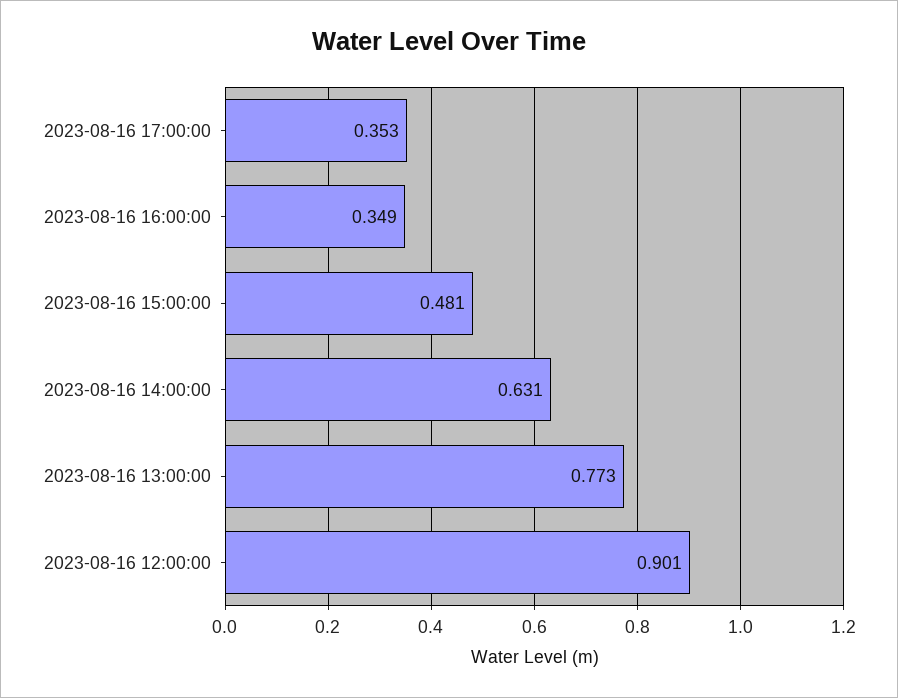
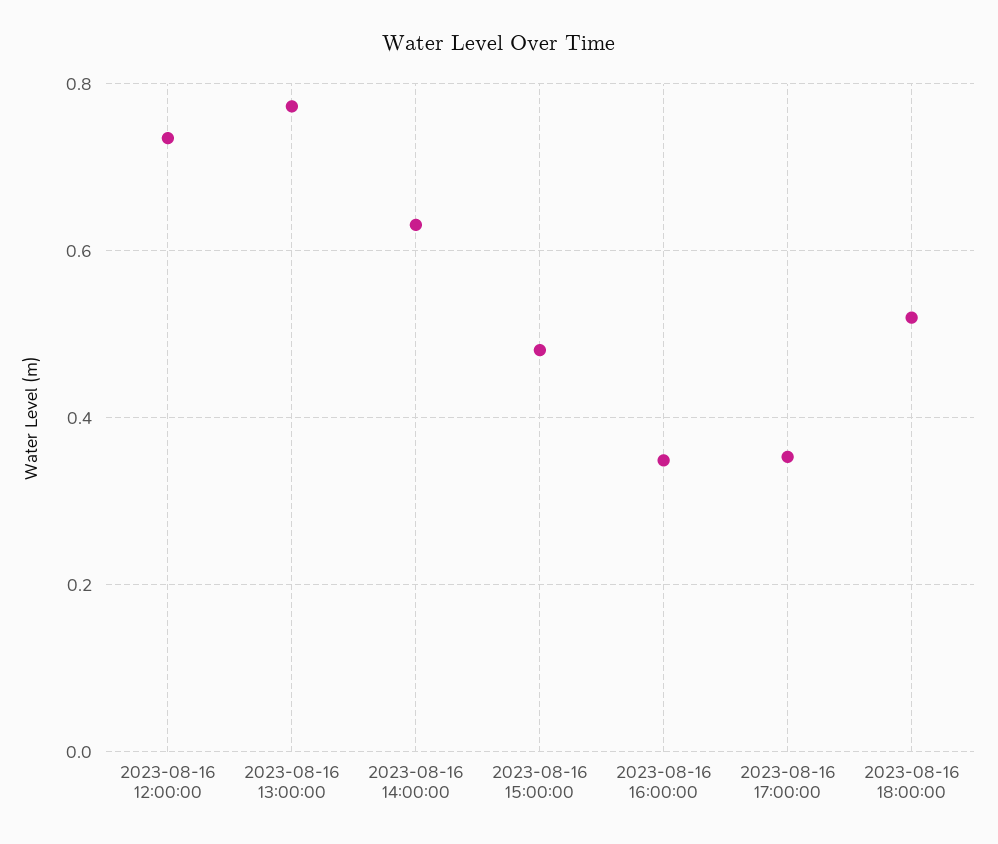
2023-08-16 12:00:00: 0.901 -> 0.74
2023-08-16 18:00:00: none -> 0.52

